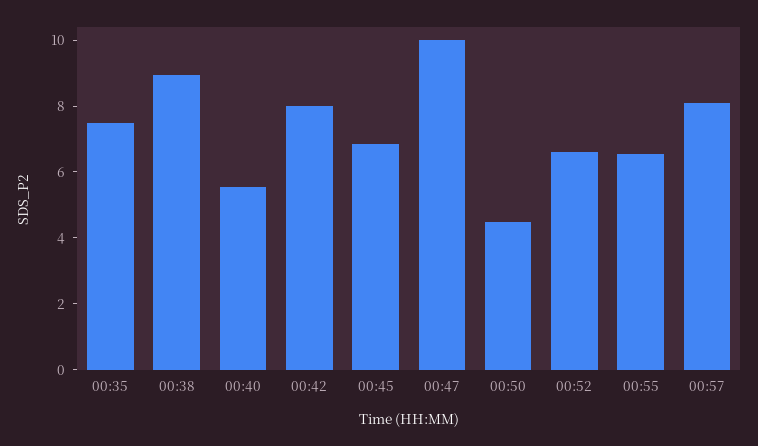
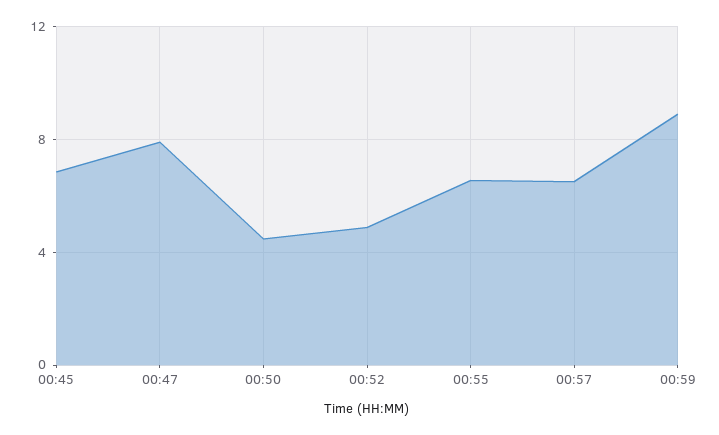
00:35: 7.5 -> none
00:38: 9 -> none
00:40: 5.5 -> none
00:42: 8 -> none
00:47: 10 -> 8
00:52: 6.5 -> 5
00:57: 8 -> 6.5
00:59: none -> 9

